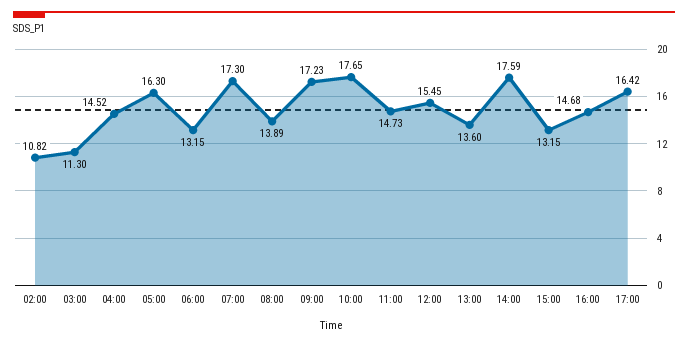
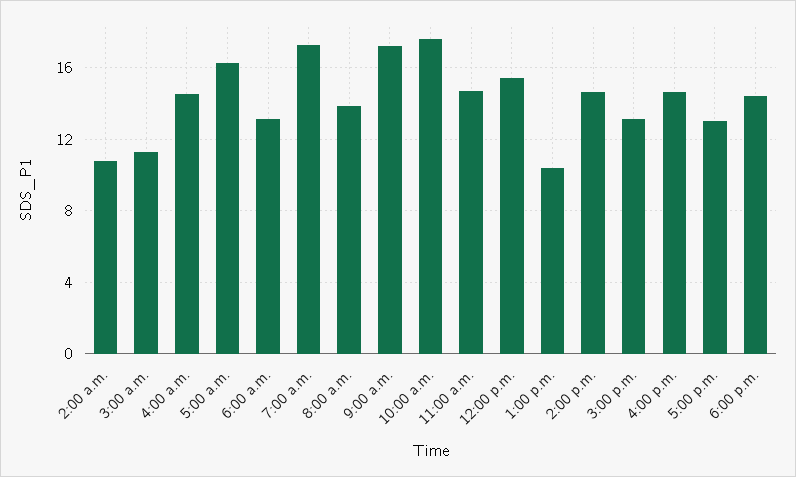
13:00: 13.6 -> 10.5
14:00: 17.59 -> 14.5
17:00: 16.42 -> 13
6:00 p.m.: none -> 14.5

